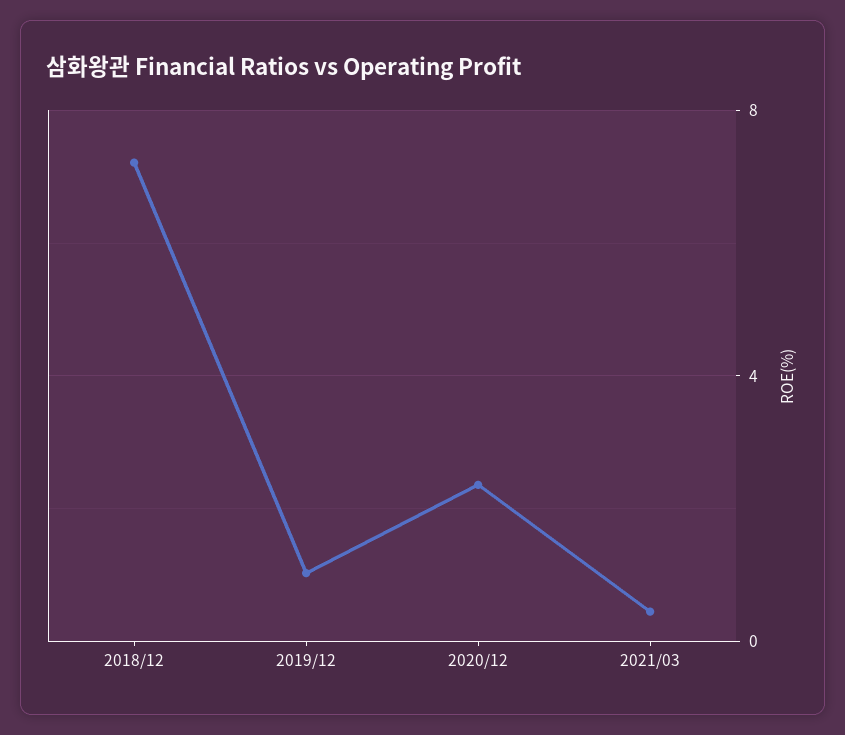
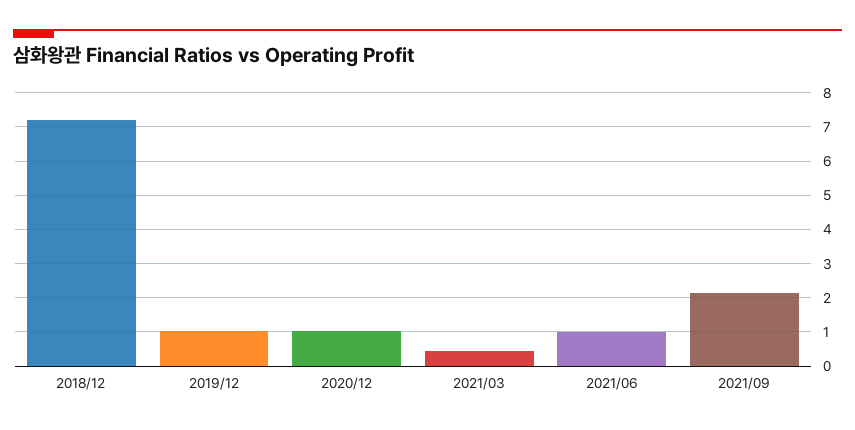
2020/12: 2.5 -> 1
2021/06: none -> 1
2021/09: none -> 2.2

